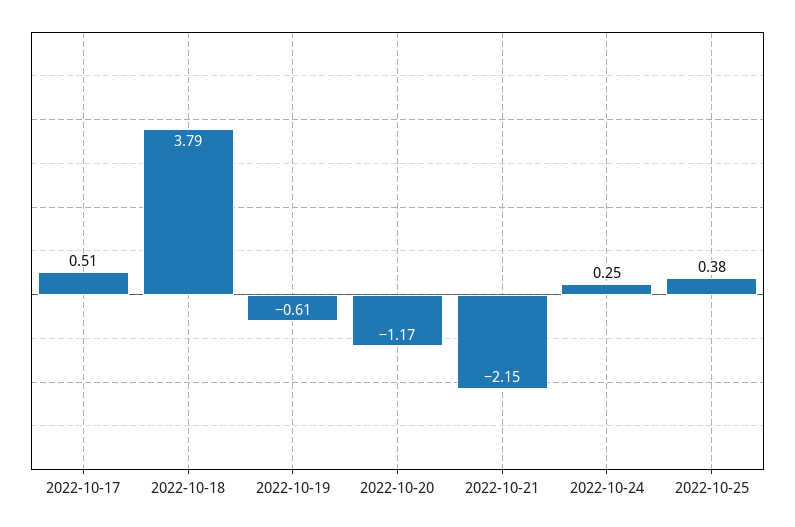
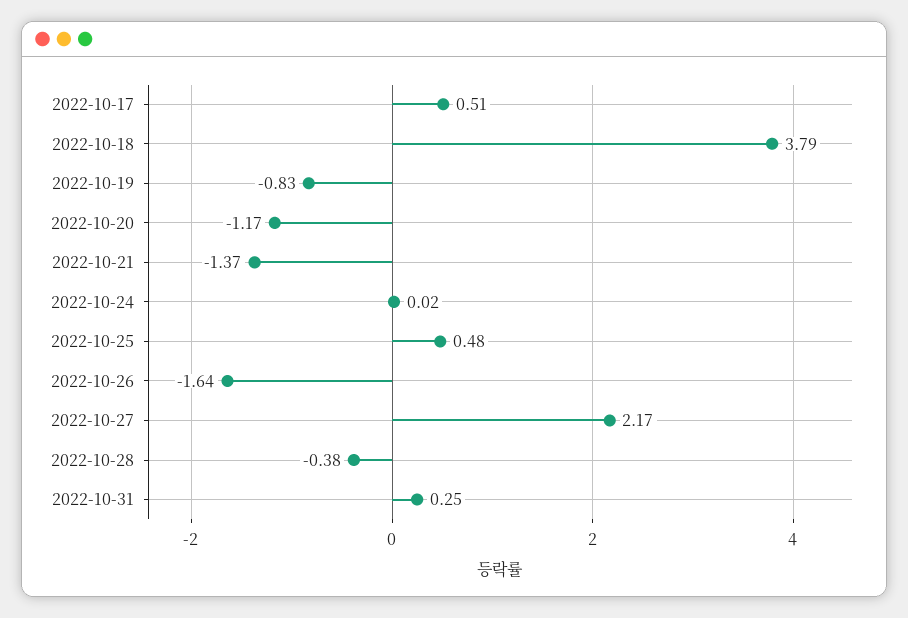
2022-10-19: -0.61 -> -0.83
2022-10-21: -2.15 -> -1.37
2022-10-24: 0.25 -> 0.02
2022-10-25: 0.38 -> 0.48
2022-10-26: none -> -1.64
2022-10-27: none -> 2.17
2022-10-28: none -> -0.38
2022-10-31: none -> 0.25

